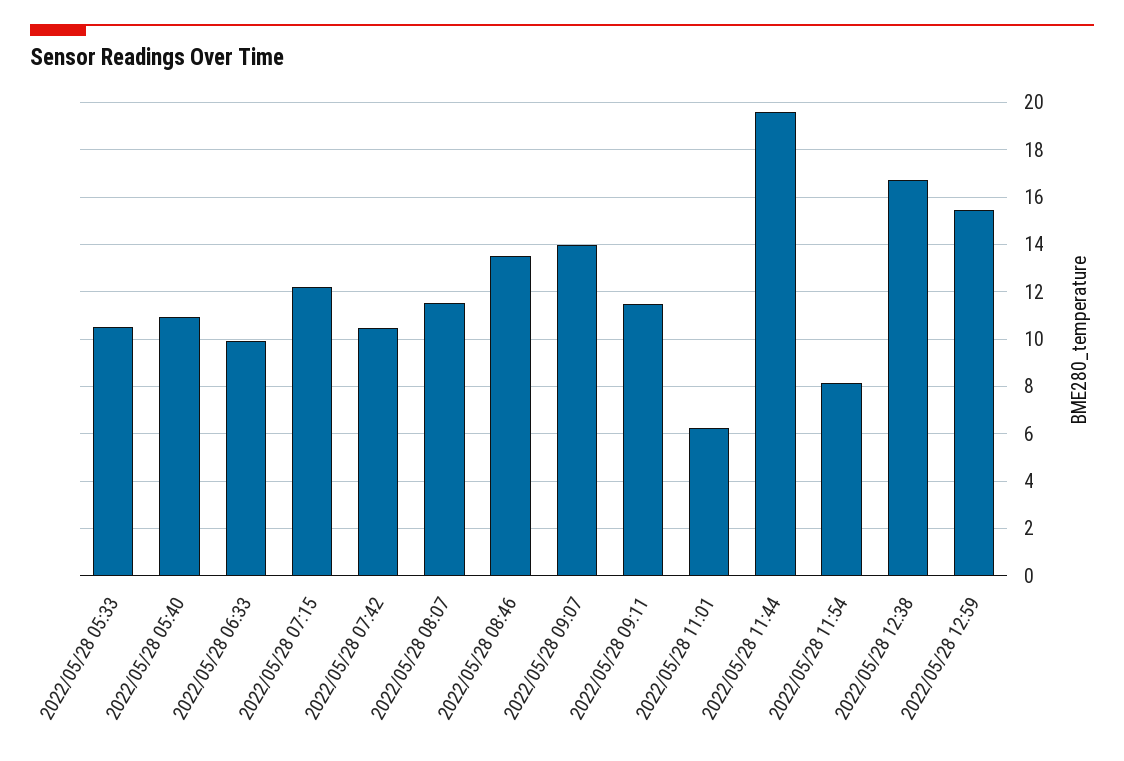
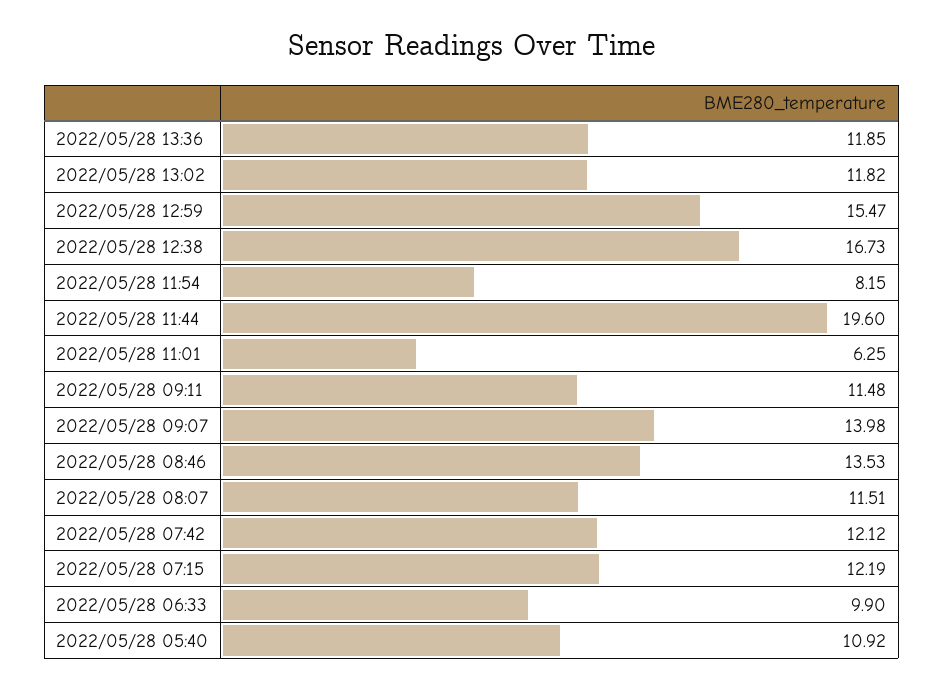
2022/05/28 05:33: 10.5 -> none
2022/05/28 07:42: 10.5 -> 12.12
2022/05/28 13:36: none -> 11.85
2022/05/28 13:02: none -> 11.82

